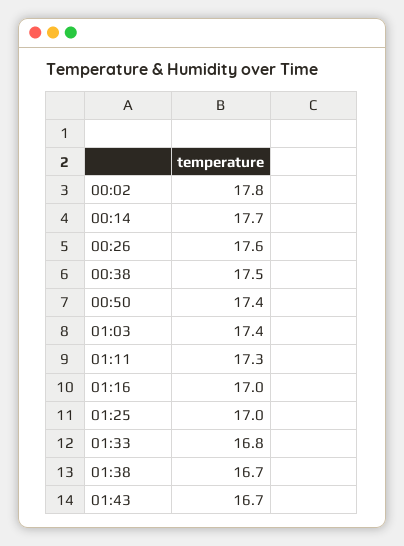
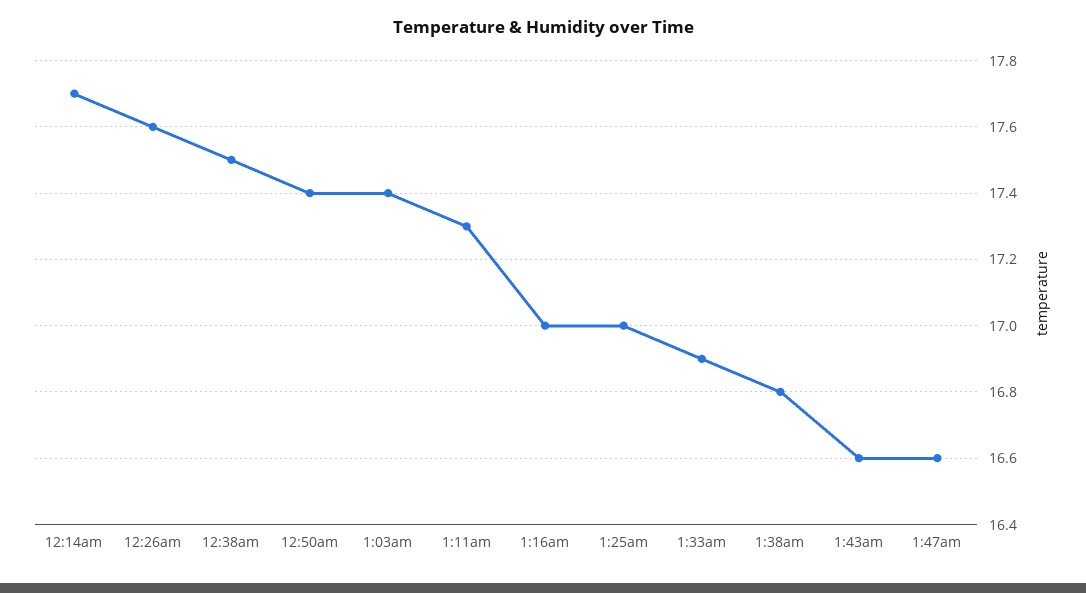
00:02: 17.8 -> none
01:33: 16.8 -> 16.9
01:38: 16.7 -> 16.8
01:43: 16.7 -> 16.6
1:47am: none -> 16.6

